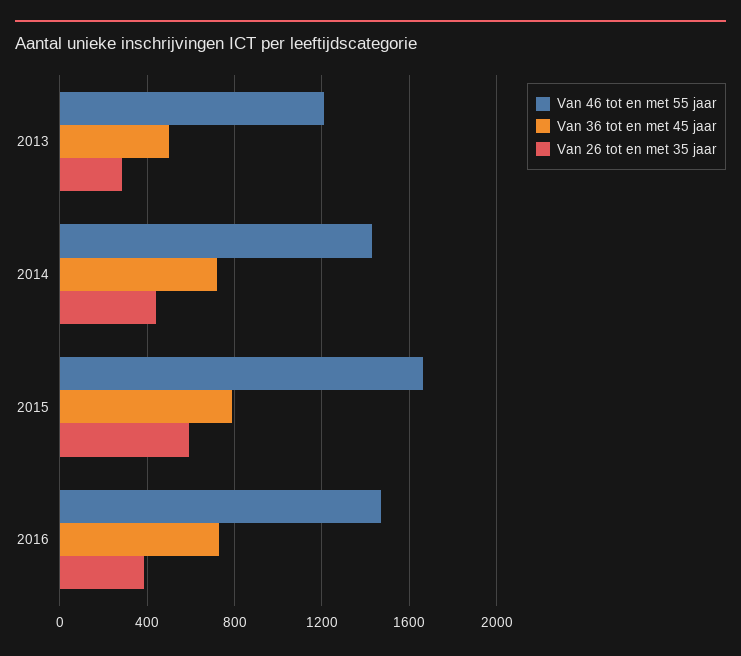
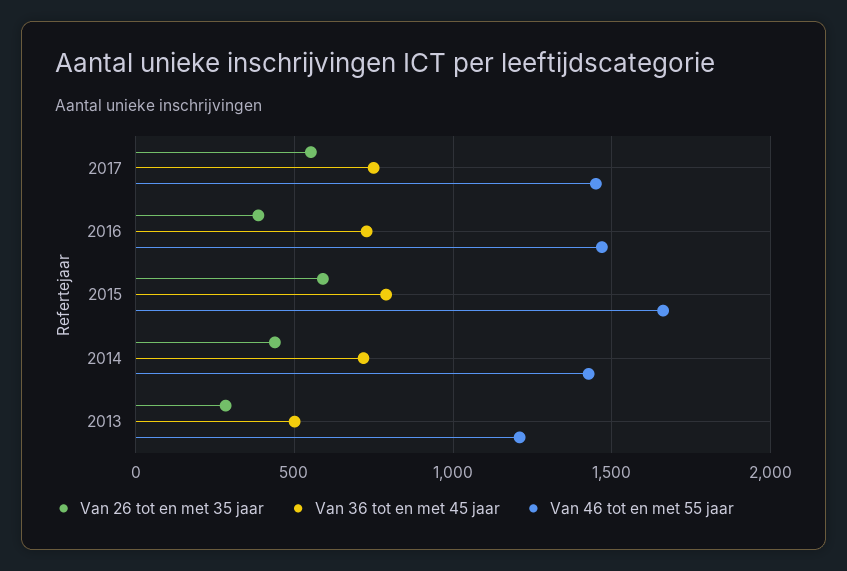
Van 26 tot en met 35 jaar, 2017: none -> 550
Van 36 tot en met 45 jaar, 2017: none -> 750
Van 46 tot en met 55 jaar, 2017: none -> 1450

